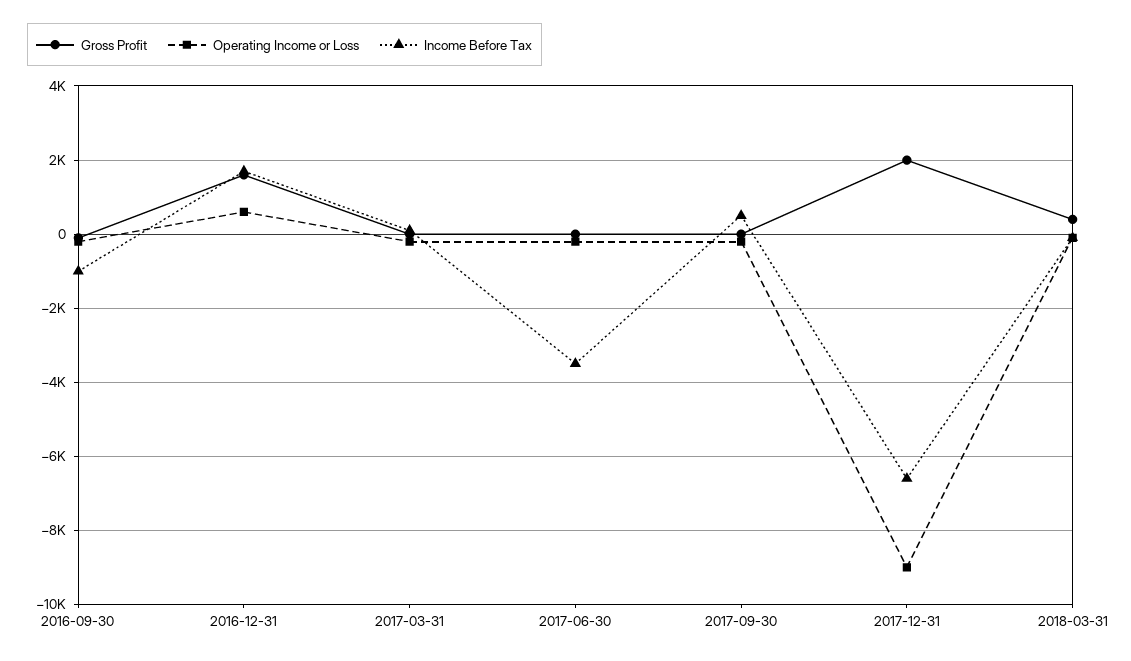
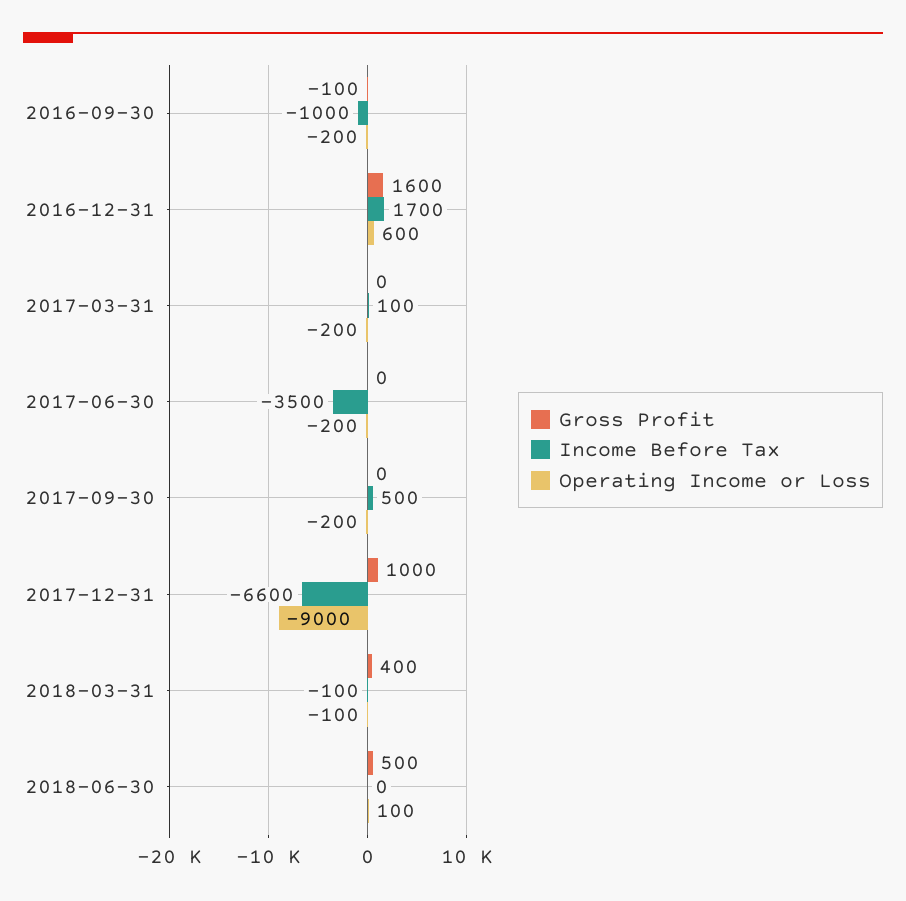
Gross Profit, 2017-12-31: 2000 -> 1000
Gross Profit, 2018-06-30: none -> 500
Income Before Tax, 2018-06-30: none -> 0
Operating Income or Loss, 2018-06-30: none -> 100

